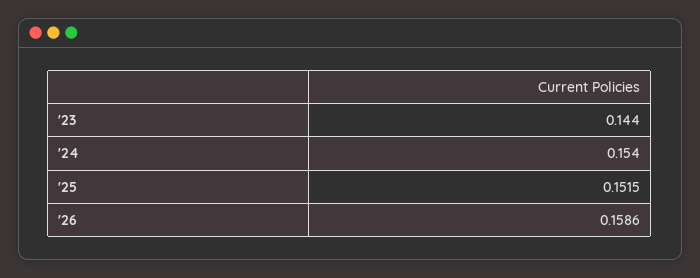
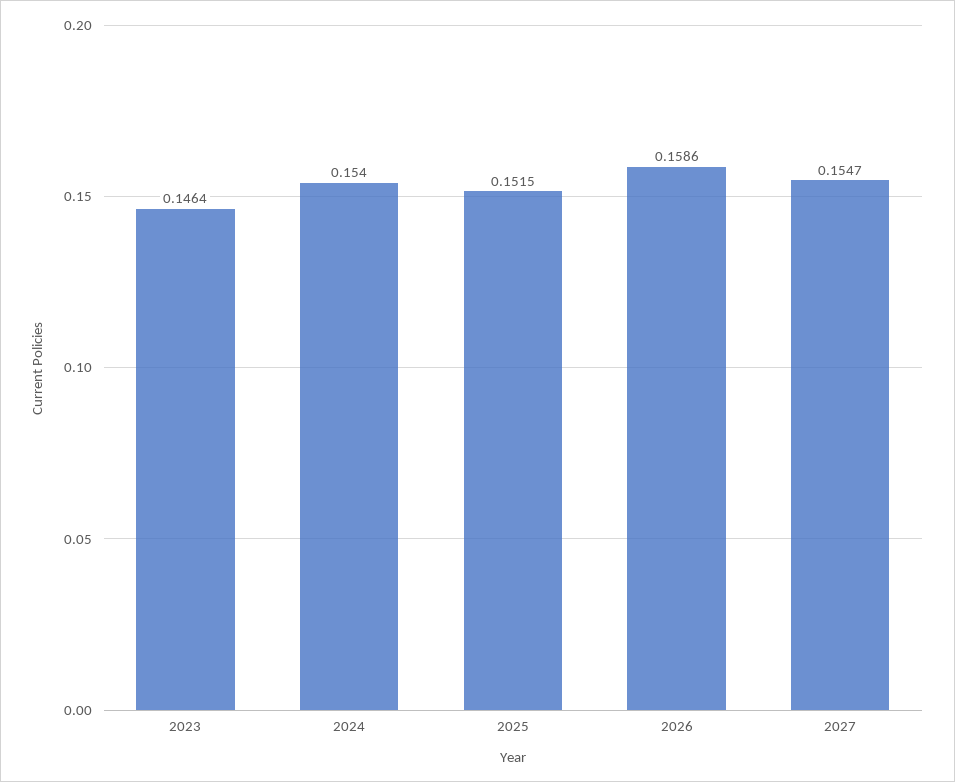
'23: 0.144 -> 0.1464
2027: none -> 0.1547

